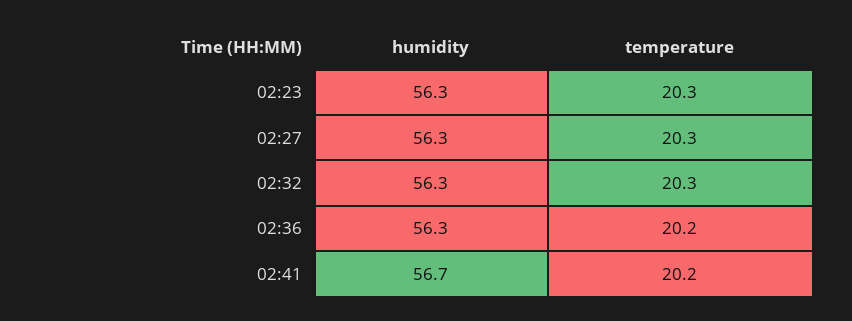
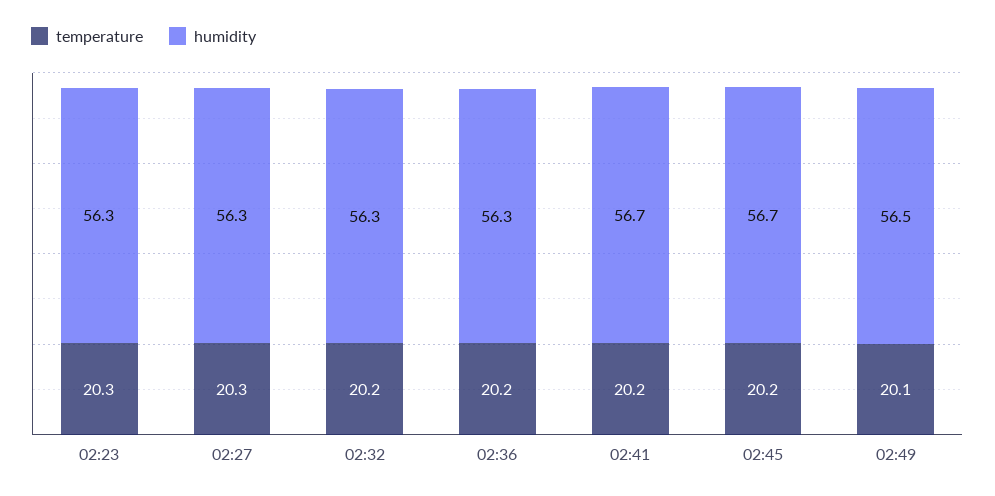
temperature, 02:32: 20.3 -> 20.2
temperature, 02:45: none -> 20.2
humidity, 02:45: none -> 56.7
temperature, 02:49: none -> 20.1
humidity, 02:49: none -> 56.5

